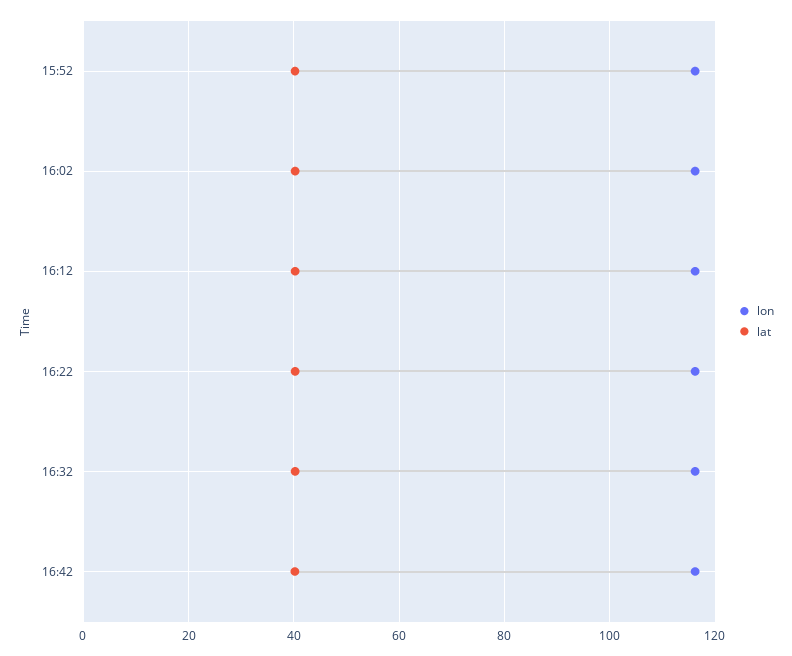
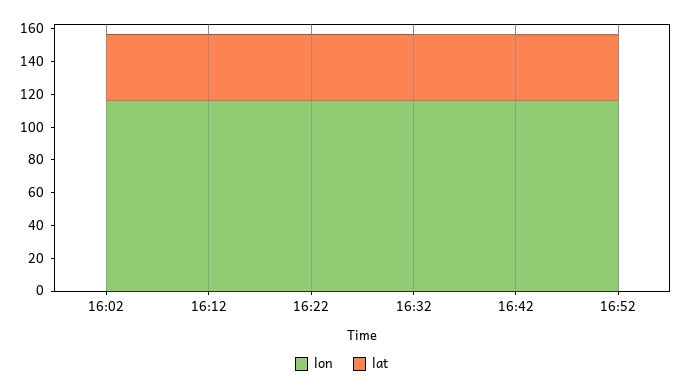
lon, 15:52: 116 -> none
lat, 15:52: 40 -> none
lon, 16:52: none -> 115
lat, 16:52: none -> 40

